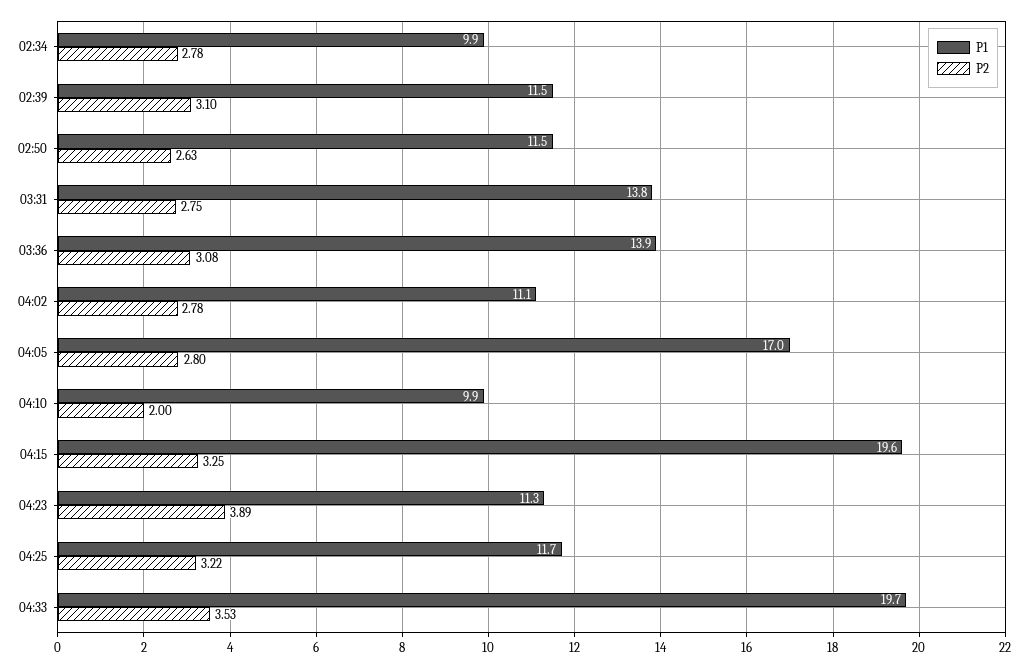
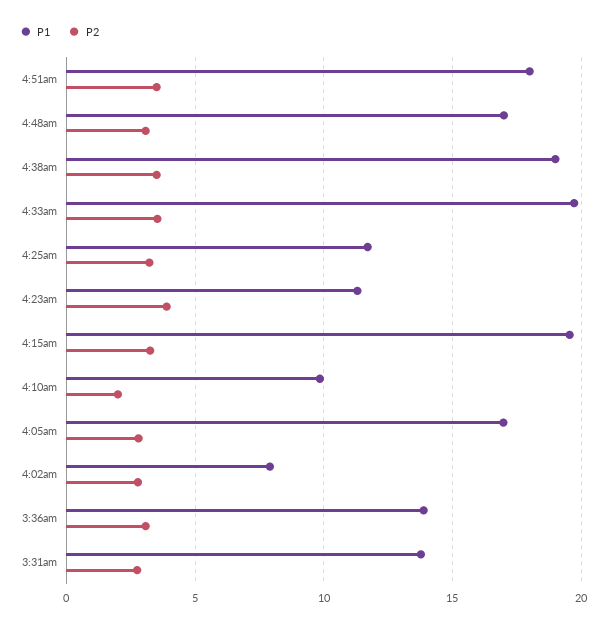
P1, 02:34: 9.9 -> none
P2, 02:34: 2.78 -> none
P1, 02:39: 11.5 -> none
P2, 02:39: 3.1 -> none
P1, 02:50: 11.5 -> none
P2, 02:50: 2.63 -> none
P1, 04:02: 11.1 -> 8
P1, 4:51am: none -> 18
P2, 4:51am: none -> 3.5
P1, 4:48am: none -> 17
P2, 4:48am: none -> 3
P1, 4:38am: none -> 19
P2, 4:38am: none -> 3.5

